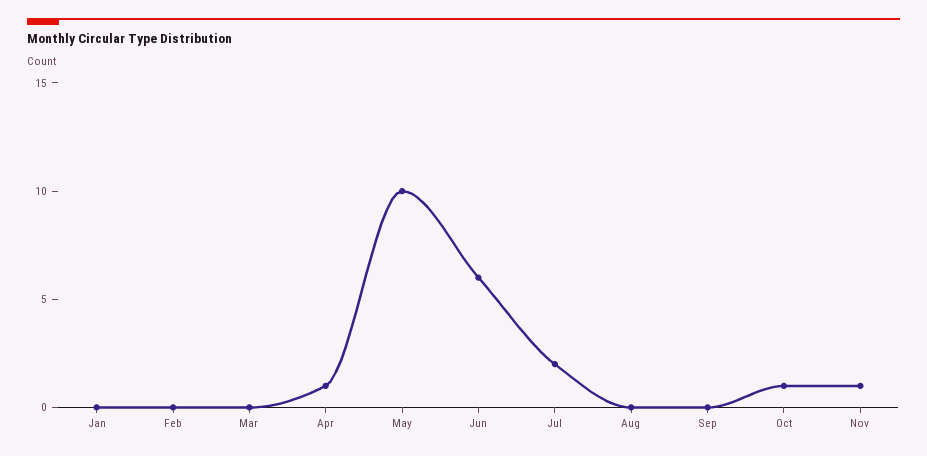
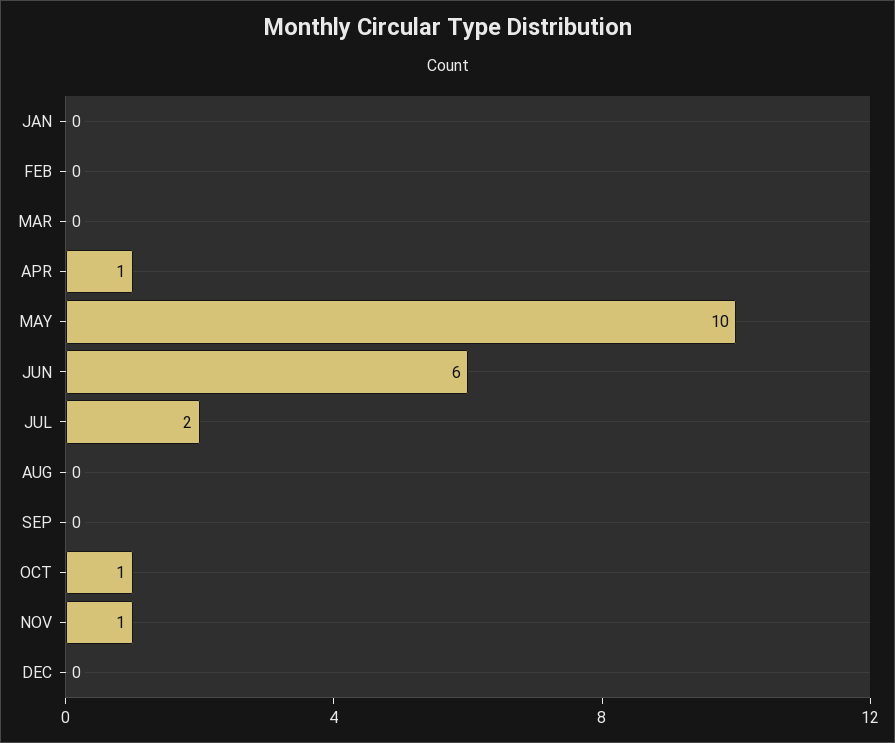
DEC: none -> 0

